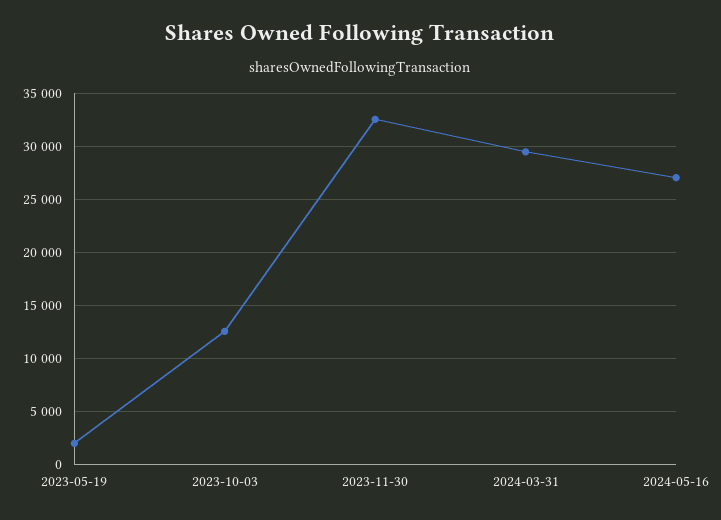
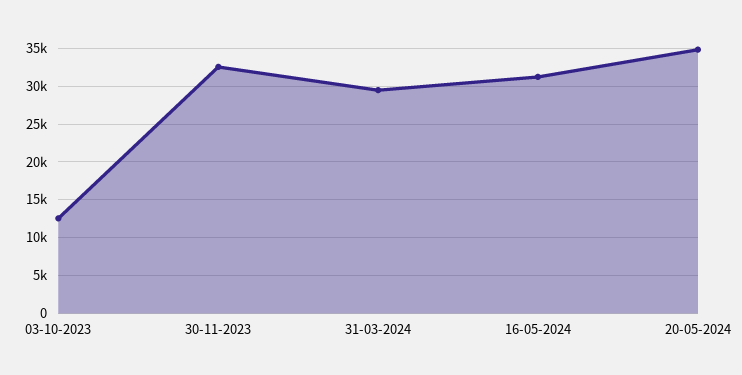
2023-05-19: 2000 -> none
2024-05-16: 27000 -> 31000
20-05-2024: none -> 35000

